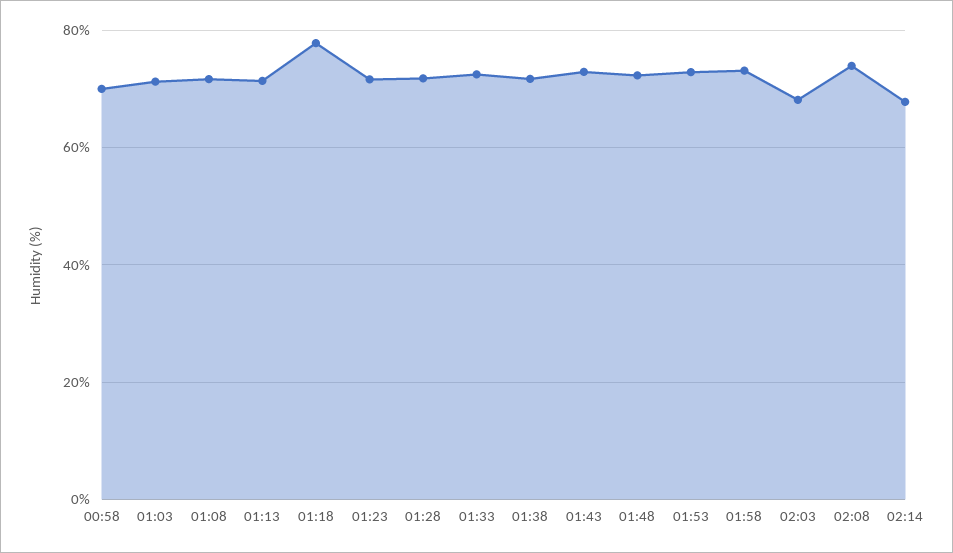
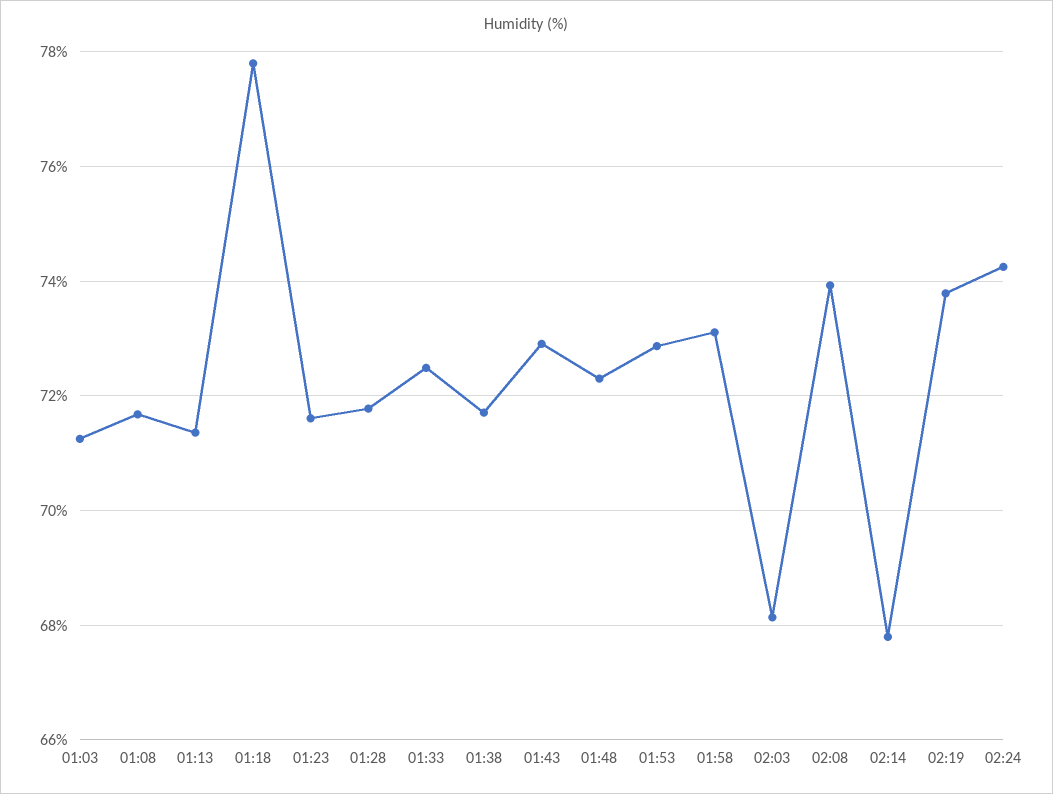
00:58: 70 -> none
02:19: none -> 73.8
02:24: none -> 74.2

